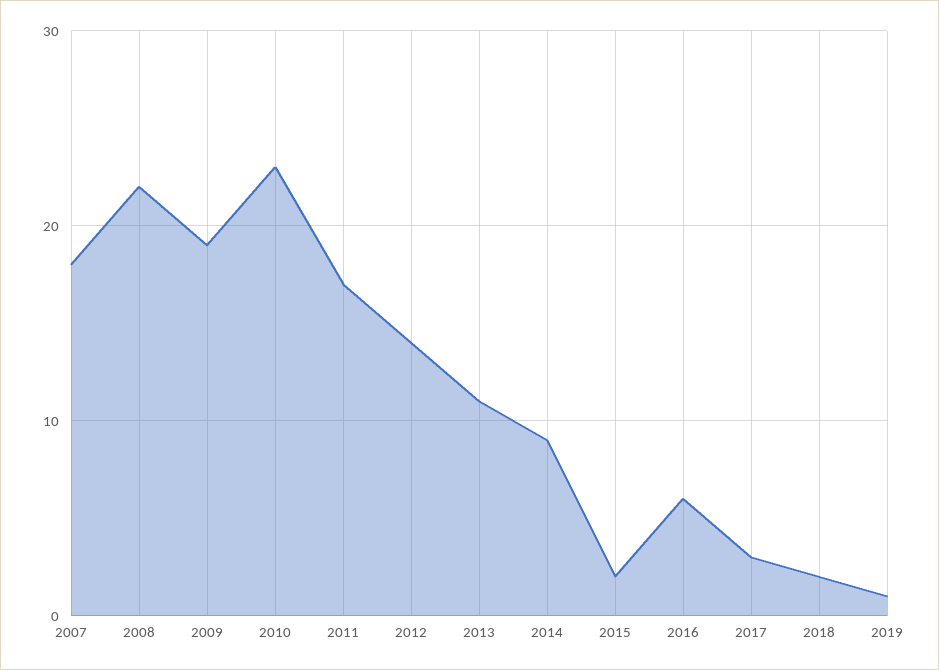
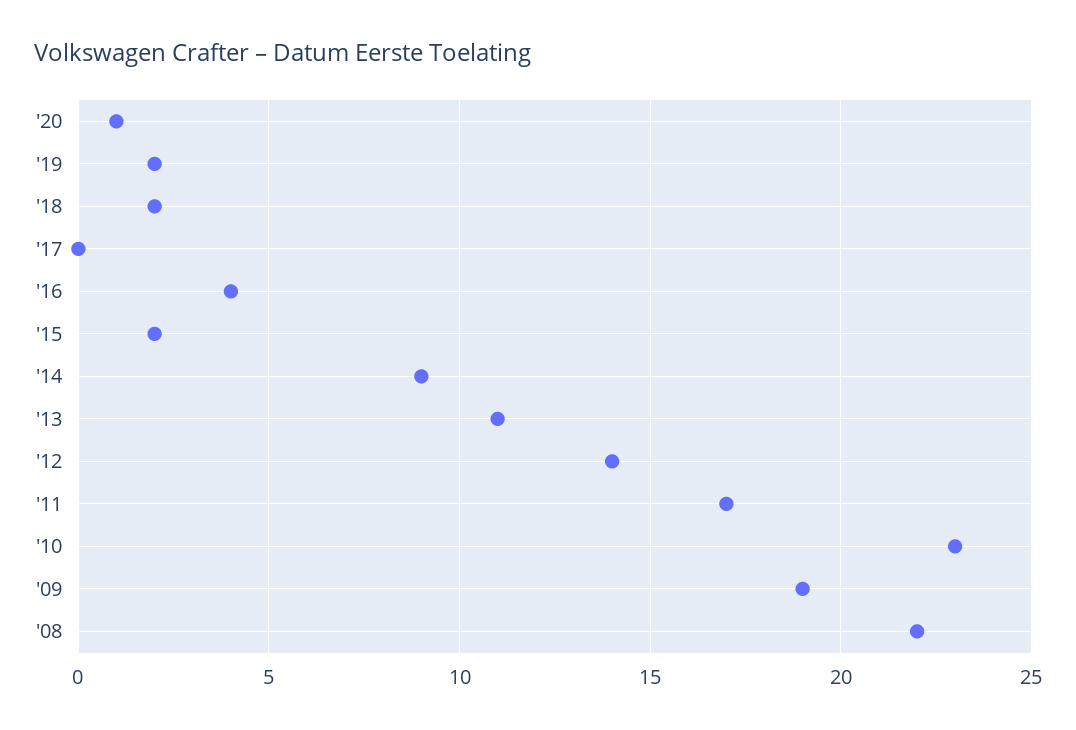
2007: 18 -> none
2016: 6 -> 4
2017: 3 -> 0
2019: 1 -> 2
'20: none -> 1

